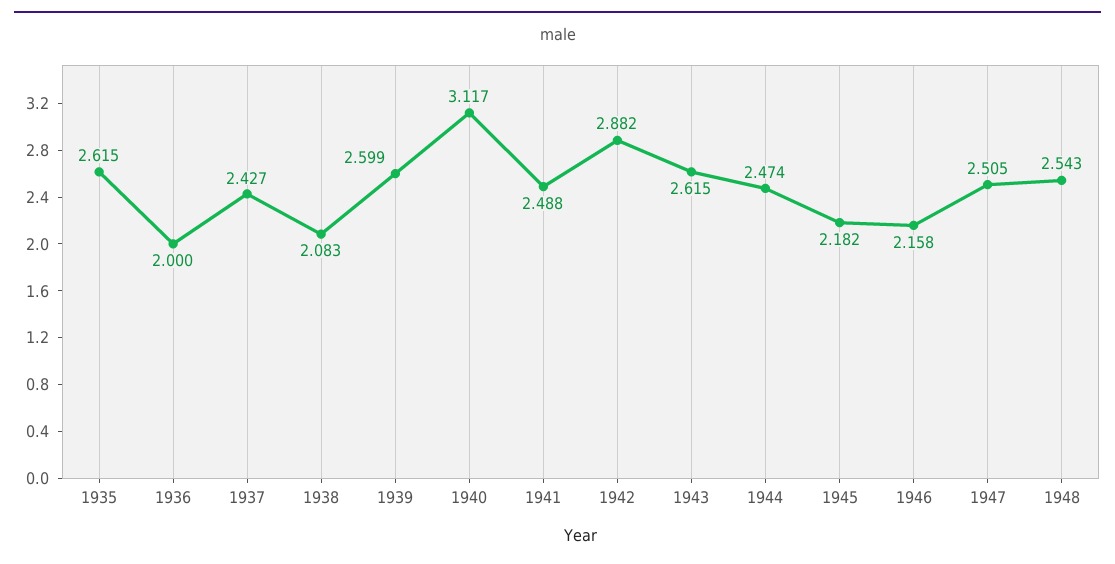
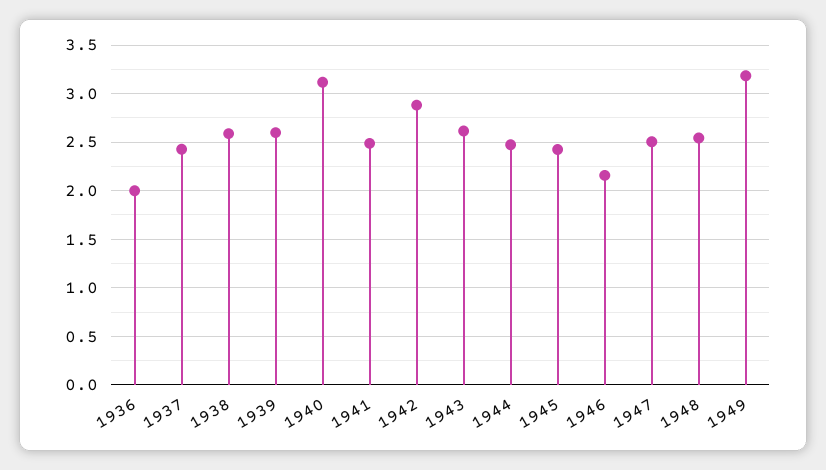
1935: 2.615 -> none
1938: 2.083 -> 2.6
1945: 2.182 -> 2.4
1949: none -> 3.2

